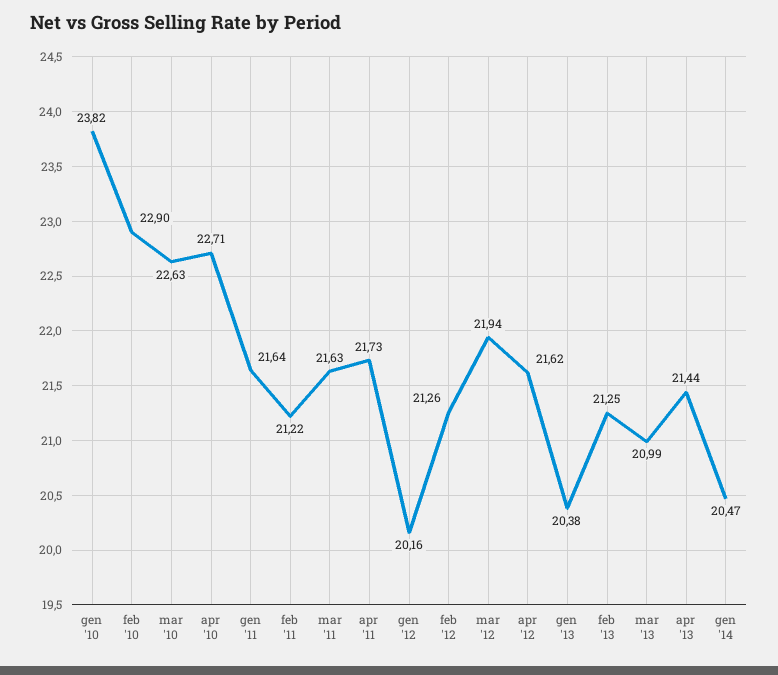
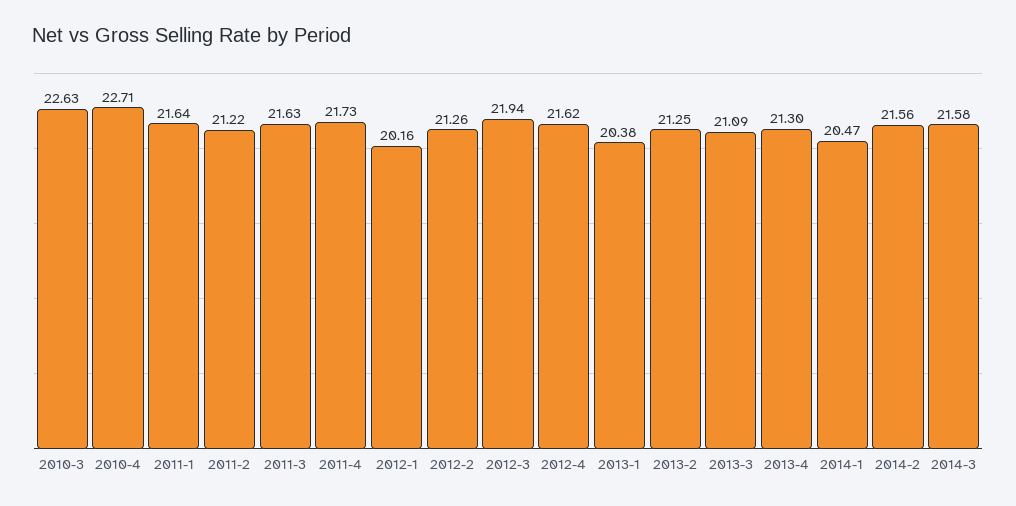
gen '10: 23.82 -> none
feb '10: 22.9 -> none
mar '13: 20.99 -> 21.09
apr '13: 21.44 -> 21.3
2014-2: none -> 21.56
2014-3: none -> 21.58

